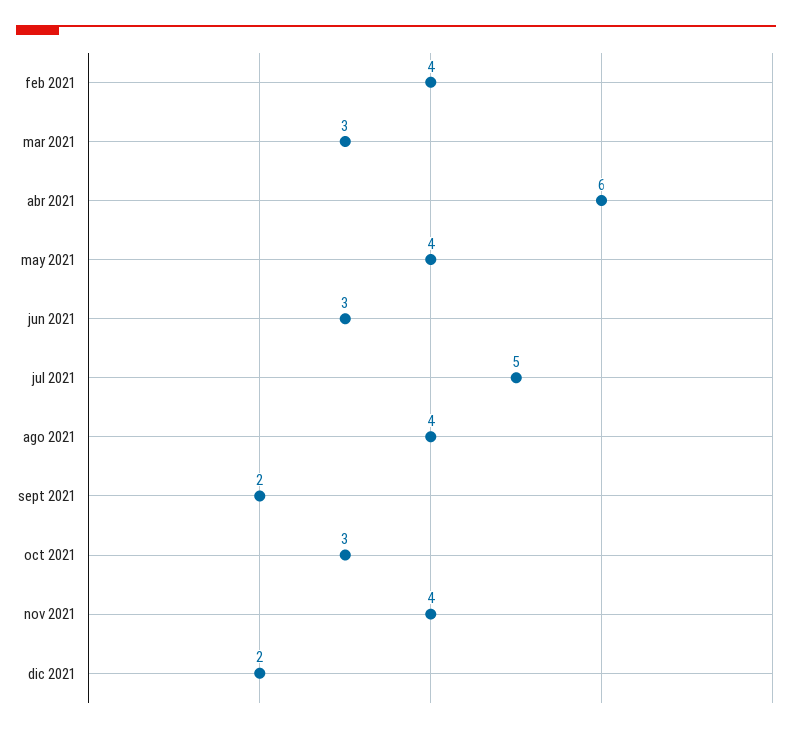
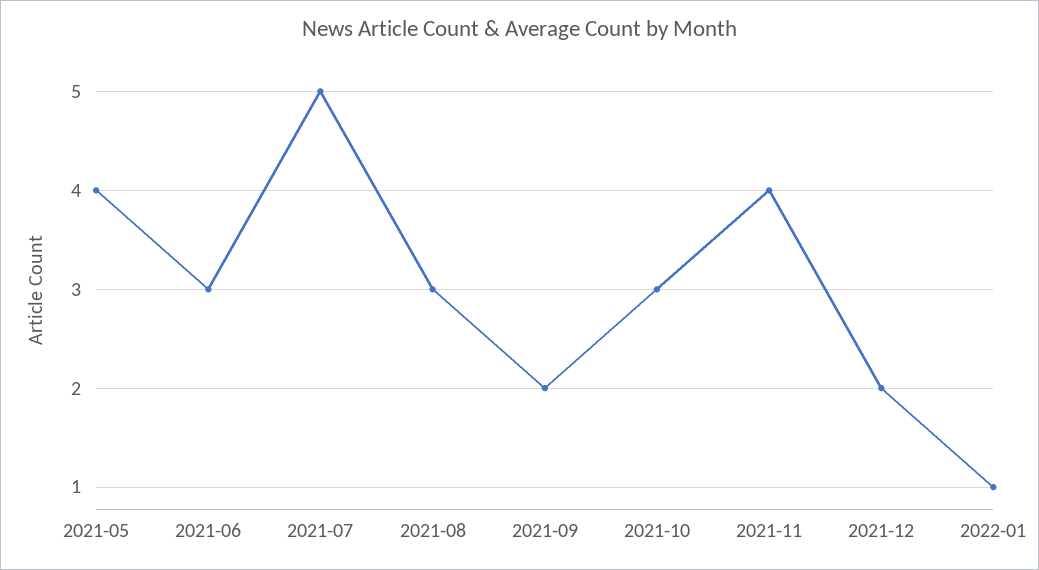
feb 2021: 4 -> none
mar 2021: 3 -> none
abr 2021: 6 -> none
ago 2021: 4 -> 3
2022-01: none -> 1

